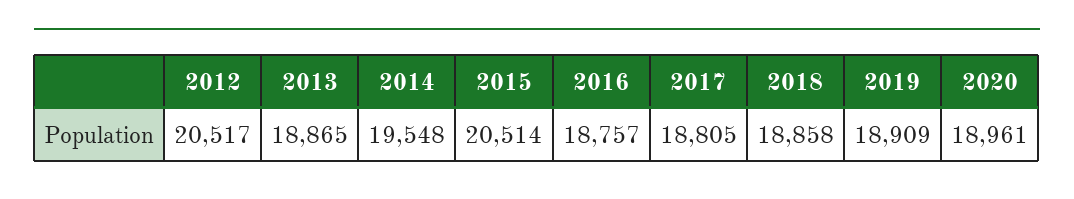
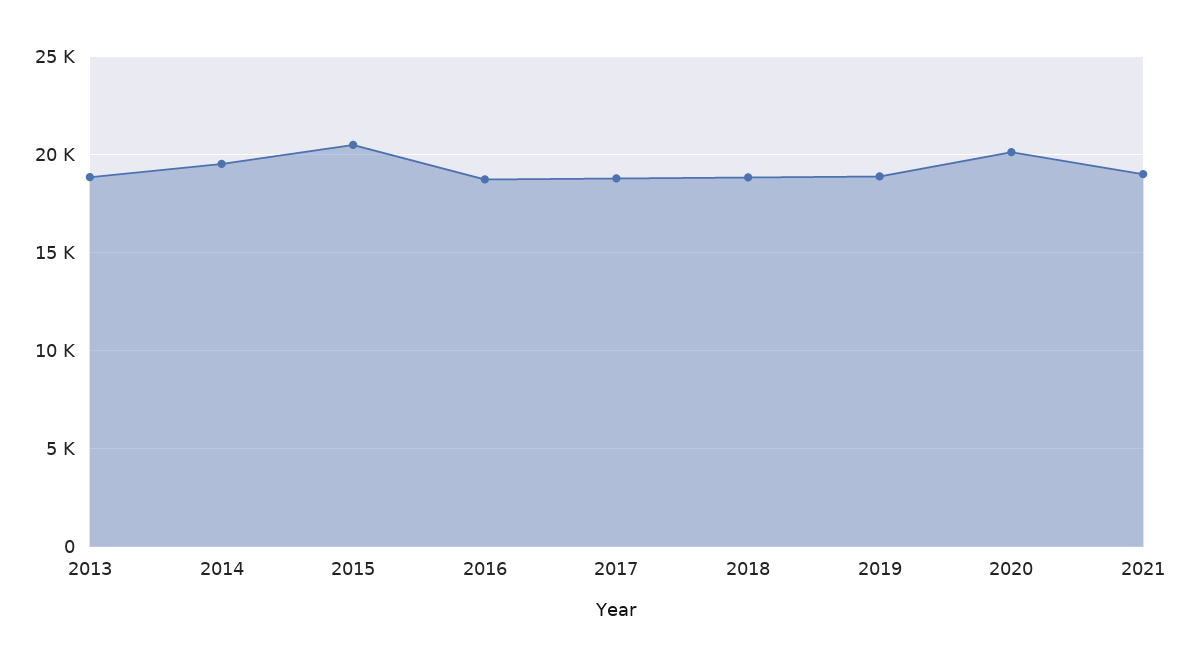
2012: 20517 -> none
2020: 18961 -> 20000
2021: none -> 19000

